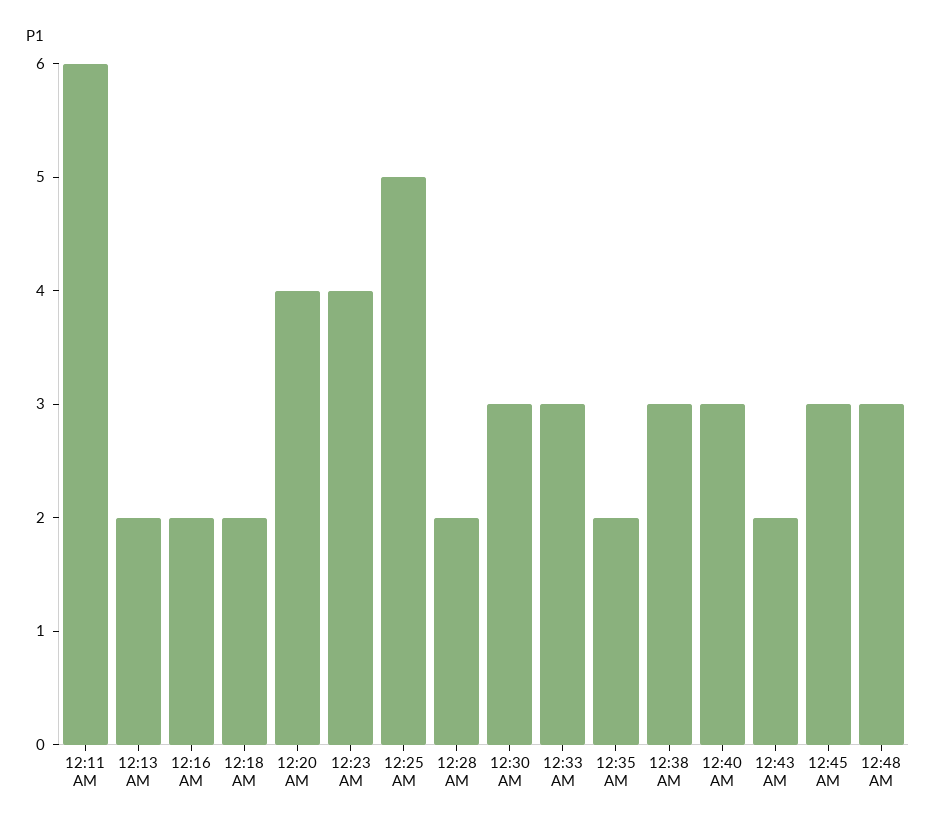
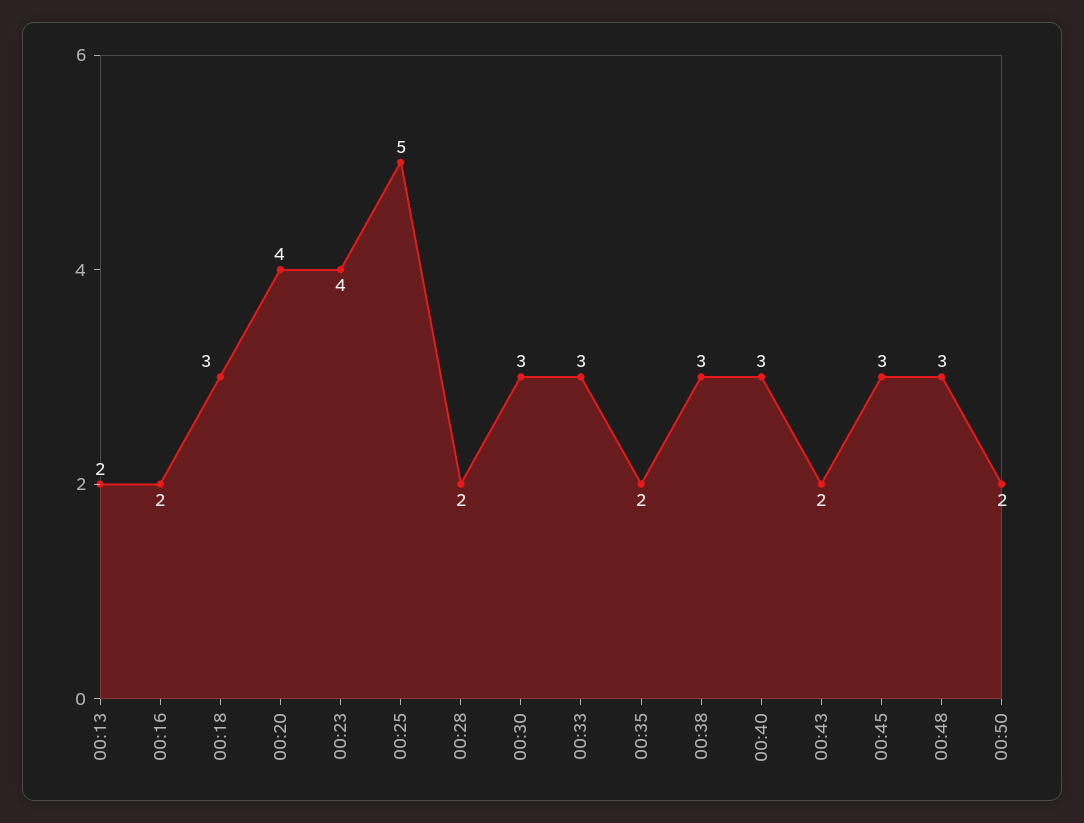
12:11 AM: 6 -> none
12:18 AM: 2 -> 3
00:50: none -> 2

